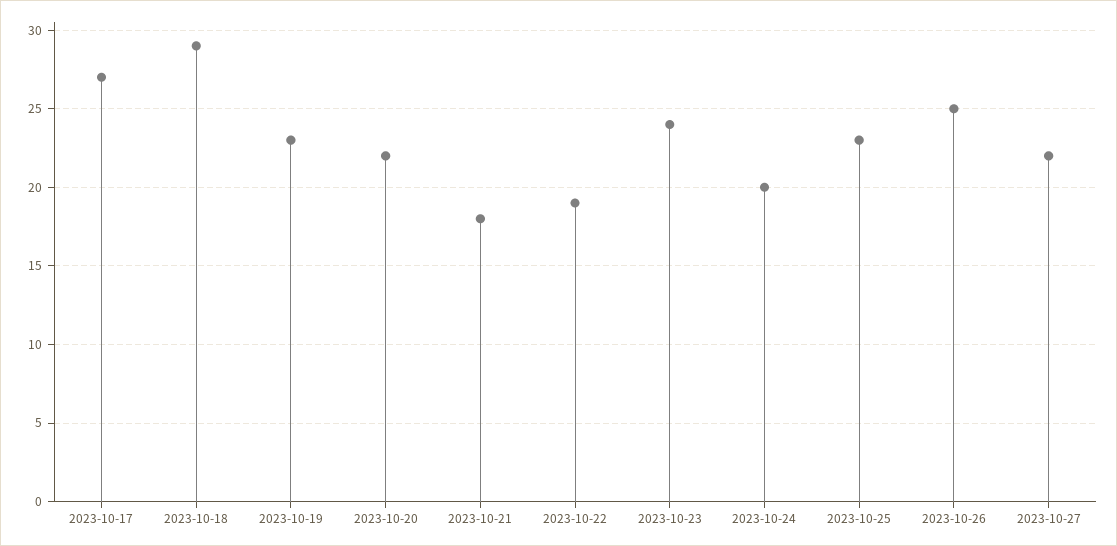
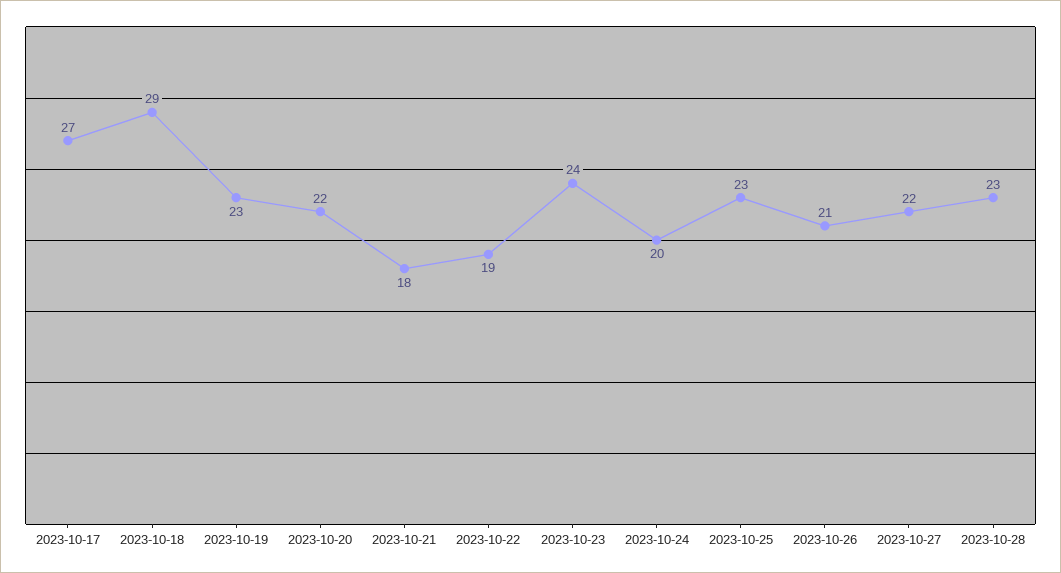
2023-10-26: 25 -> 21
2023-10-28: none -> 23

